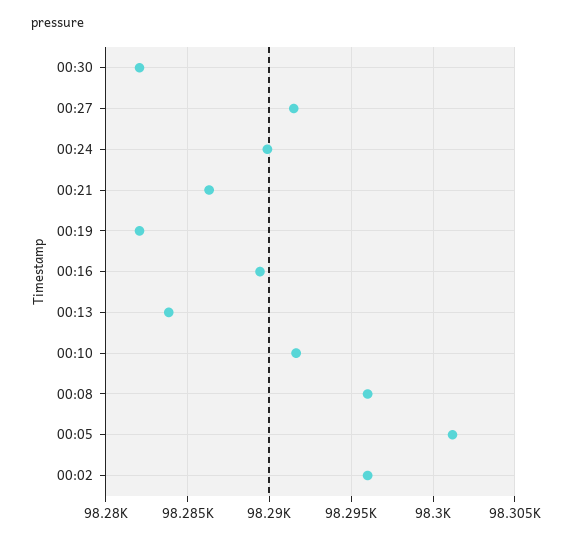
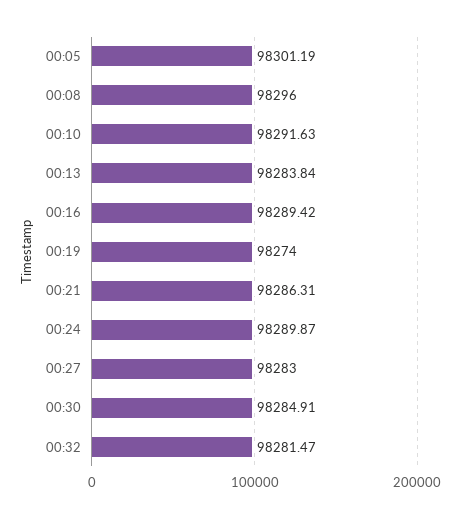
00:30: 98282 -> 98284.91
00:27: 98291.5 -> 98283
00:19: 98282 -> 98274
00:02: 98296 -> none
00:32: none -> 98281.47

